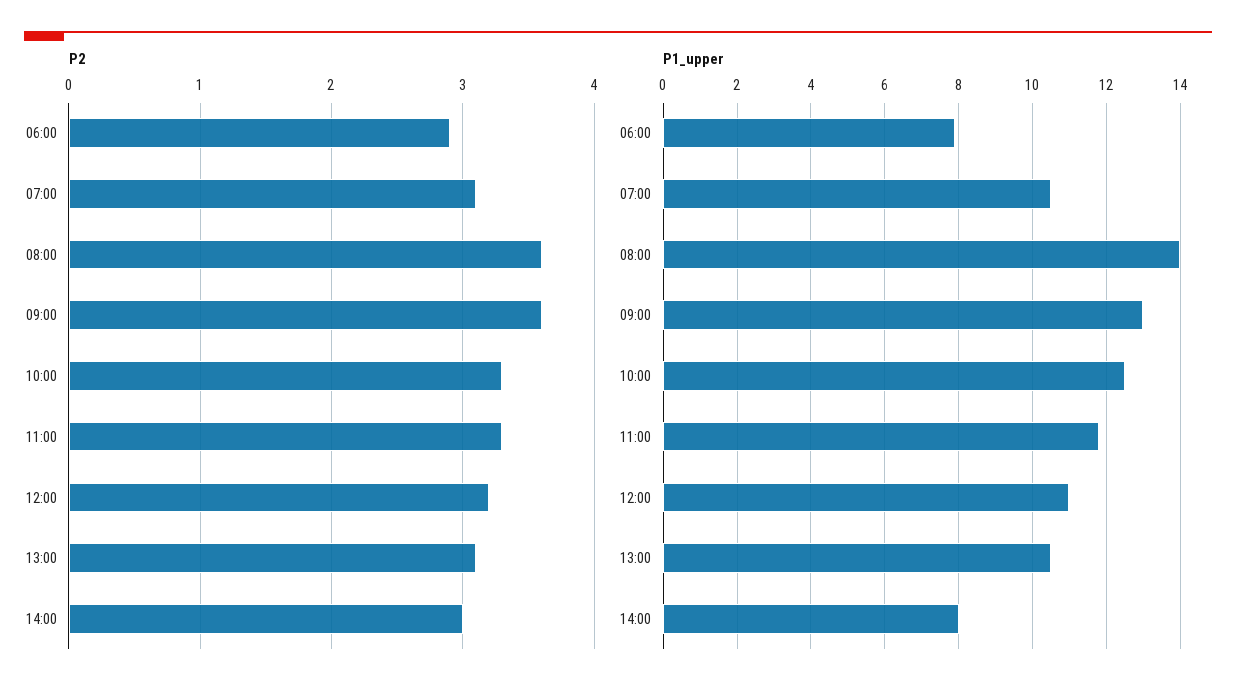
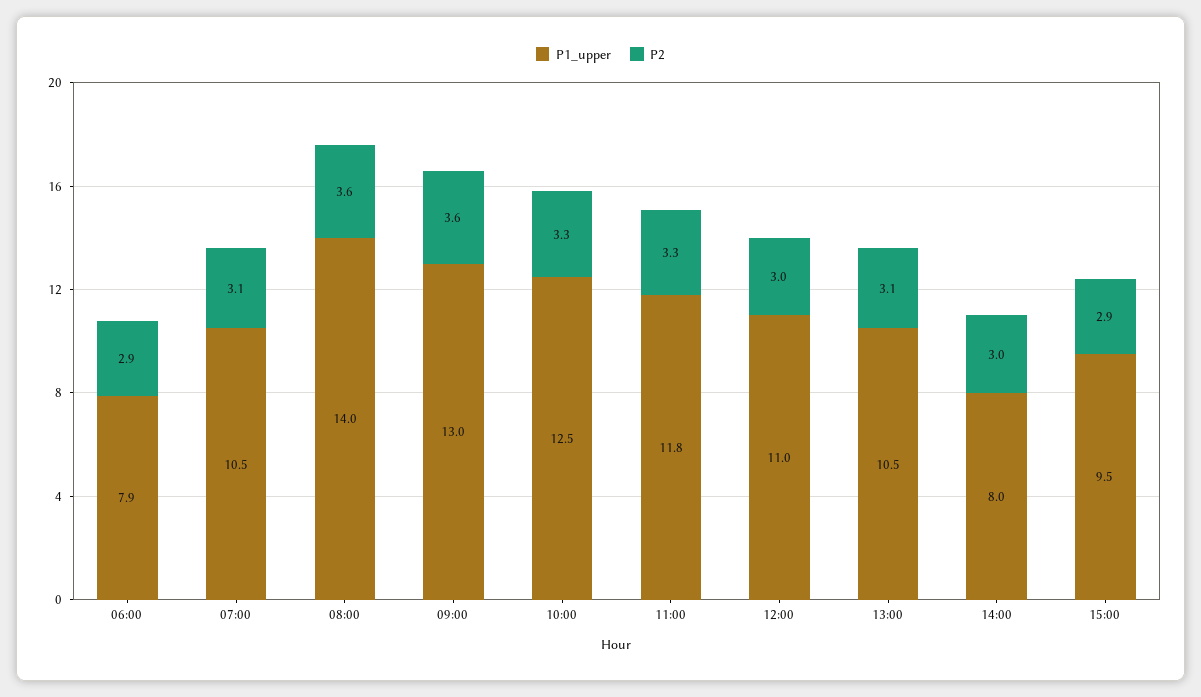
P2, 12:00: 3.2 -> 3
P1_upper, 15:00: none -> 9.5
P2, 15:00: none -> 2.9

